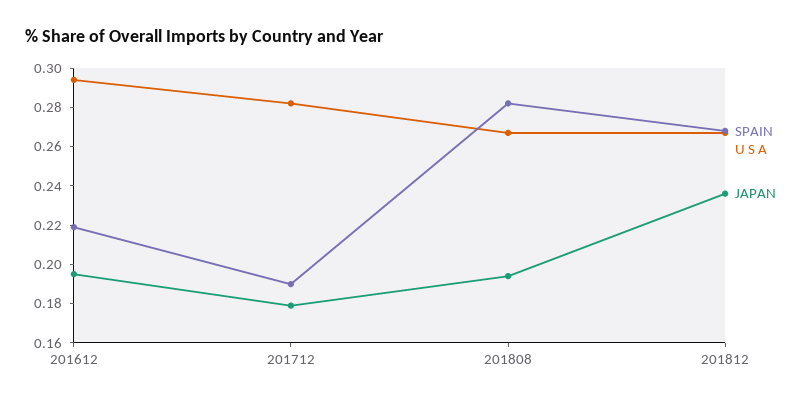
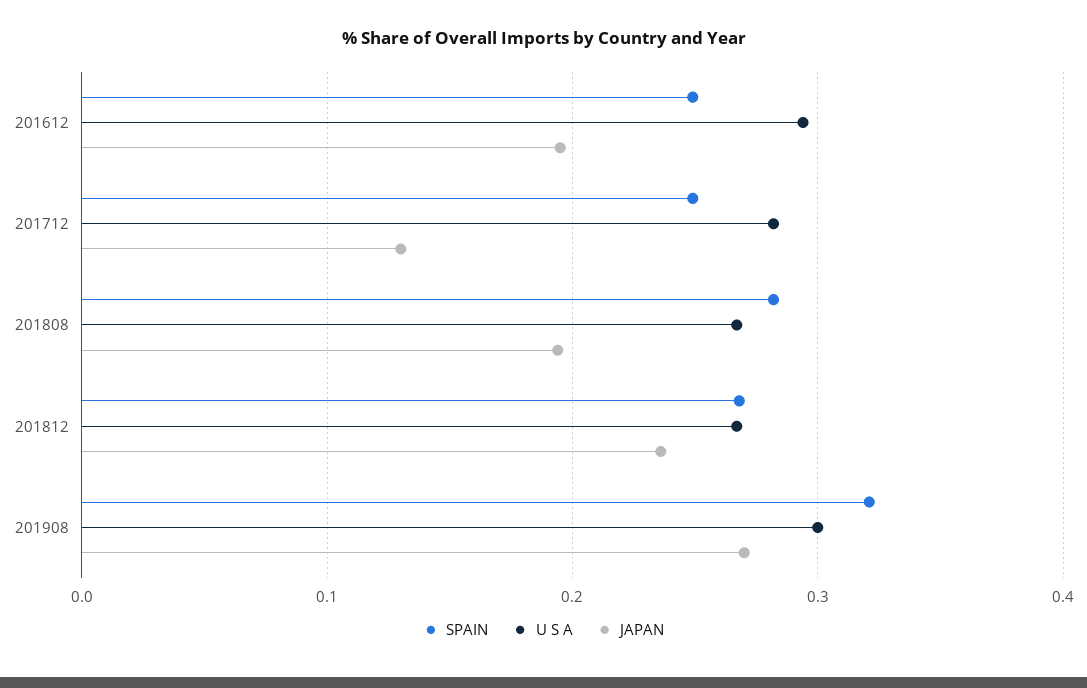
SPAIN, 201612: 0.22 -> 0.25
SPAIN, 201712: 0.19 -> 0.25
JAPAN, 201712: 0.18 -> 0.13
SPAIN, 201908: none -> 0.32
U S A, 201908: none -> 0.3
JAPAN, 201908: none -> 0.27

